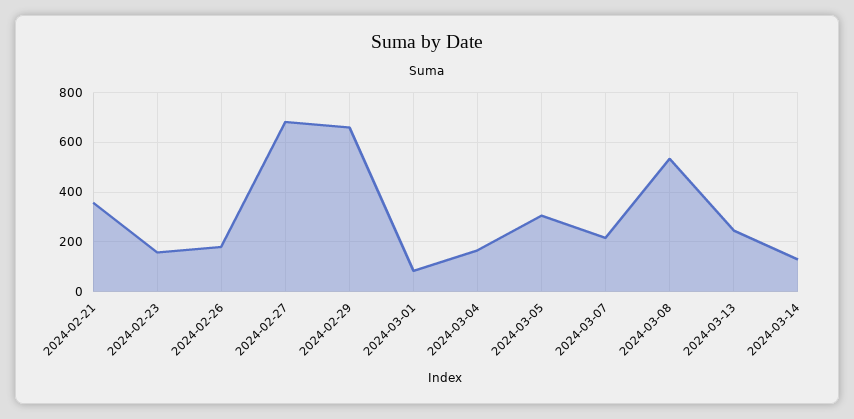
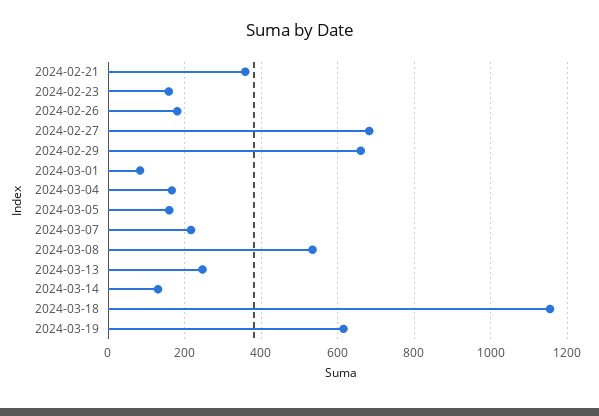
2024-03-05: 300 -> 160
2024-03-18: none -> 1160
2024-03-19: none -> 620

